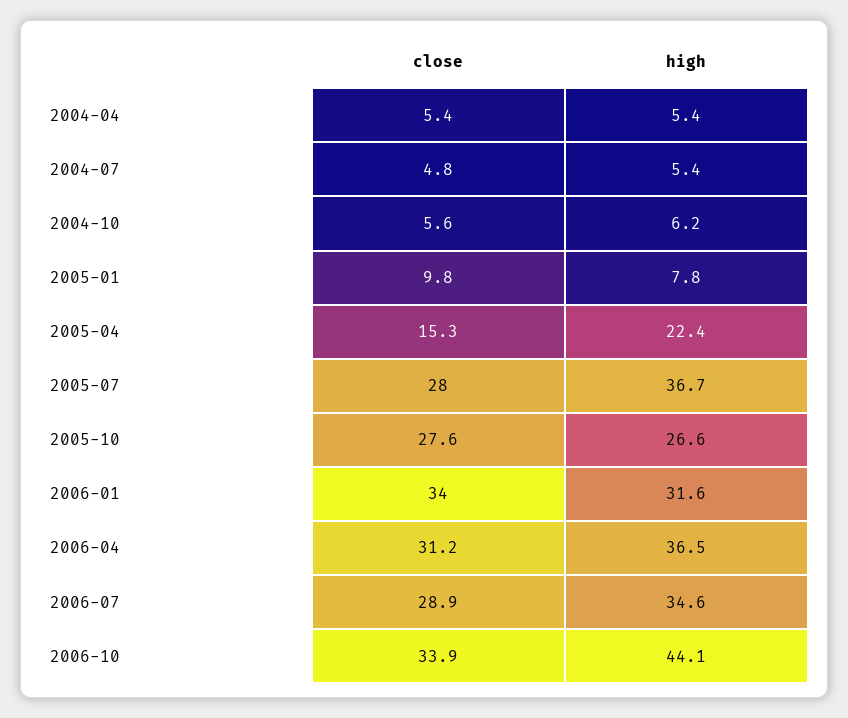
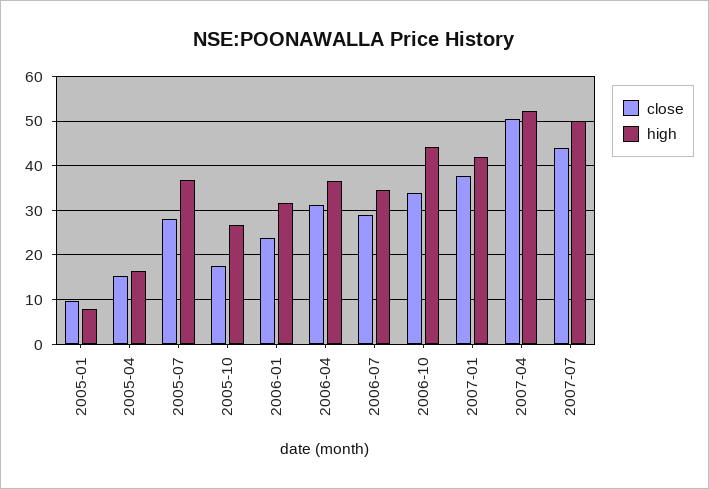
close, 2004-04: 5.4 -> none
high, 2004-04: 5.4 -> none
close, 2004-07: 4.8 -> none
high, 2004-07: 5.4 -> none
close, 2004-10: 5.6 -> none
high, 2004-10: 6.2 -> none
high, 2005-04: 22.4 -> 16
close, 2005-10: 27.6 -> 18
close, 2006-01: 34 -> 24
close, 2007-01: none -> 38
high, 2007-01: none -> 42
close, 2007-04: none -> 50
high, 2007-04: none -> 52
close, 2007-07: none -> 44
high, 2007-07: none -> 50

